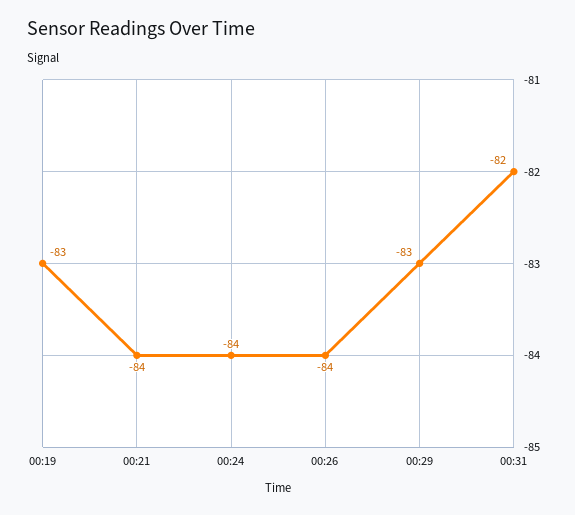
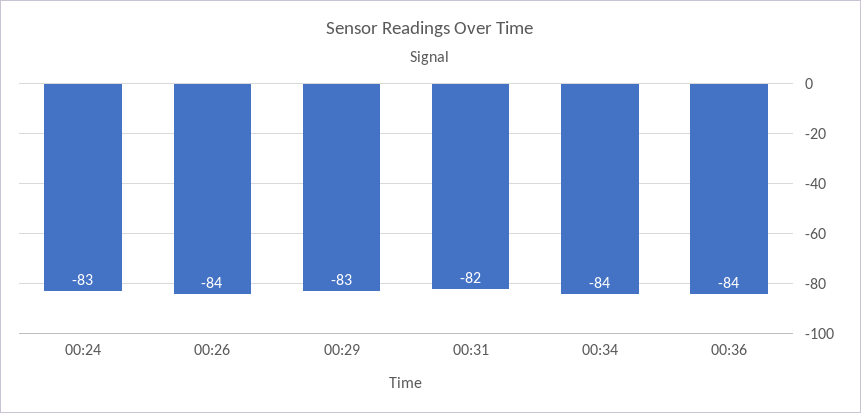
00:19: -83 -> none
00:21: -84 -> none
00:24: -84 -> -83
00:34: none -> -84
00:36: none -> -84

